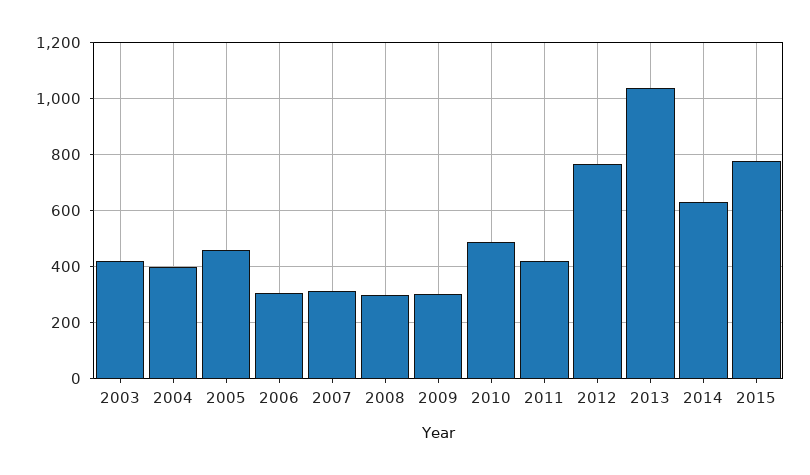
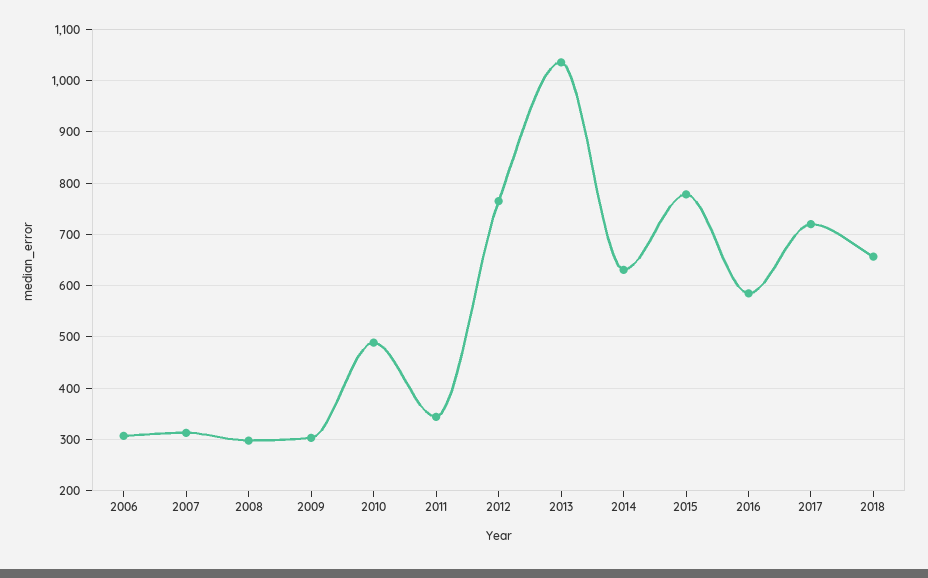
2003: 425 -> none
2004: 400 -> none
2005: 450 -> none
2011: 425 -> 340
2016: none -> 580
2017: none -> 720
2018: none -> 660

